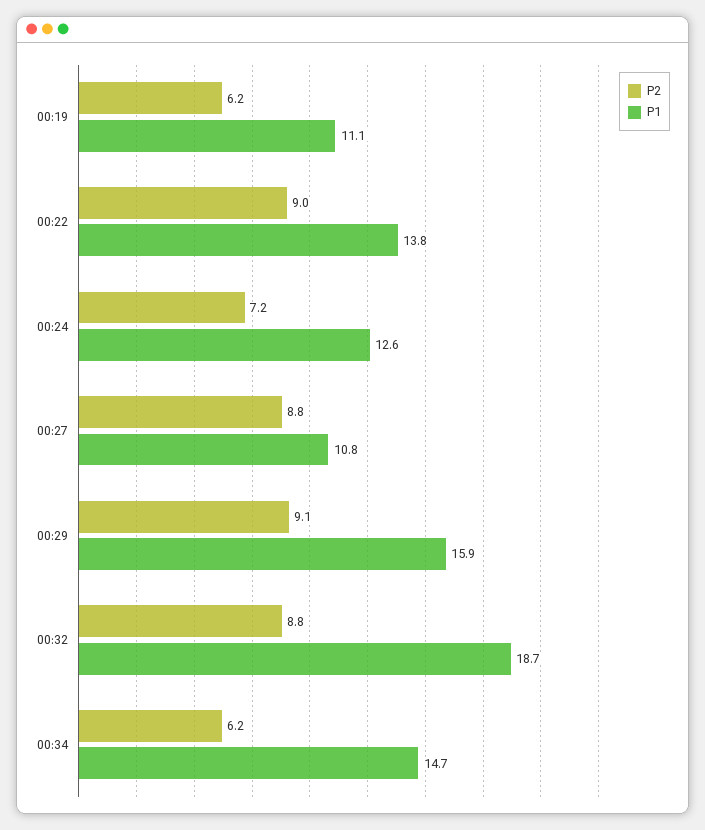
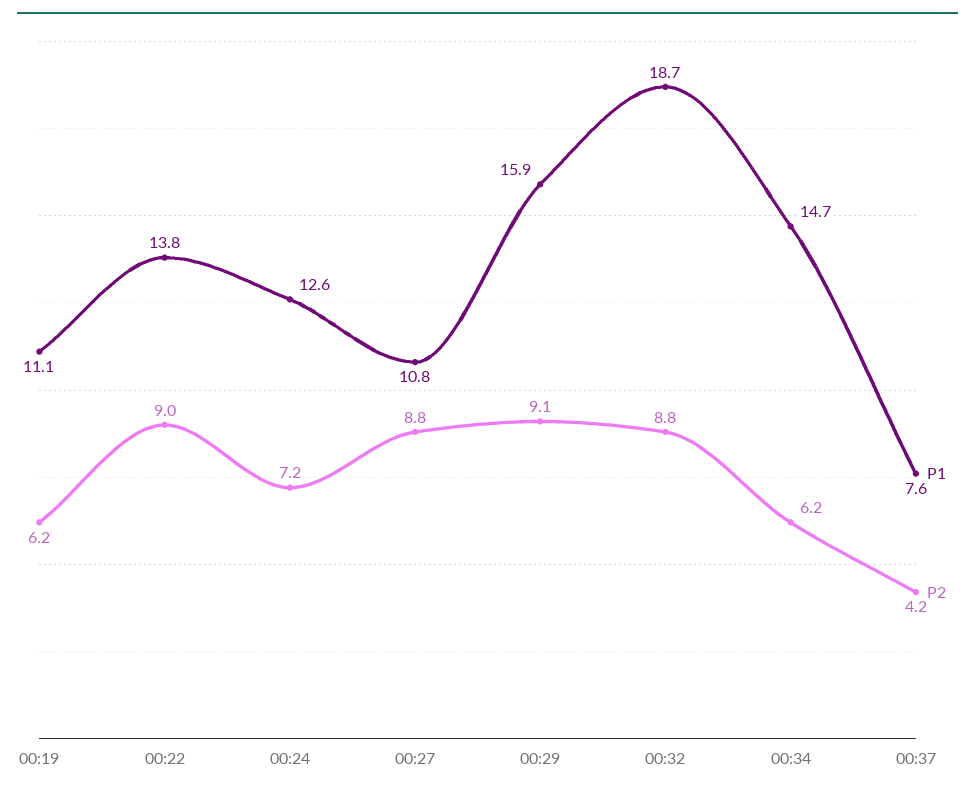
P1, 00:37: none -> 7.6
P2, 00:37: none -> 4.2

